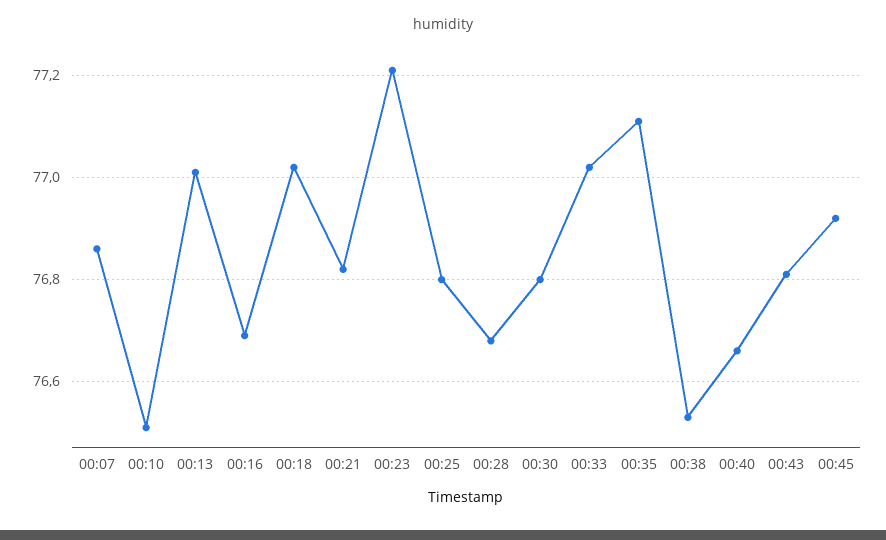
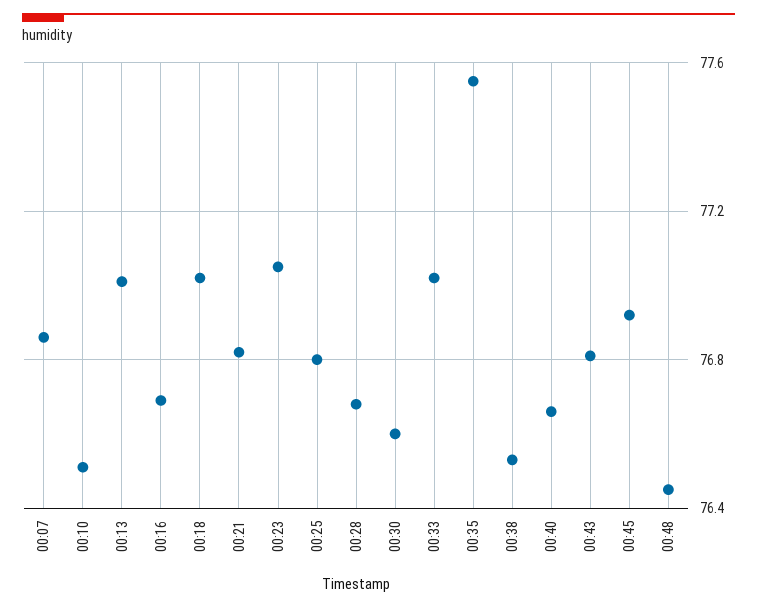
00:23: 77.2 -> 77.05
00:30: 76.8 -> 76.6
00:35: 77.1 -> 77.55
00:48: none -> 76.45

